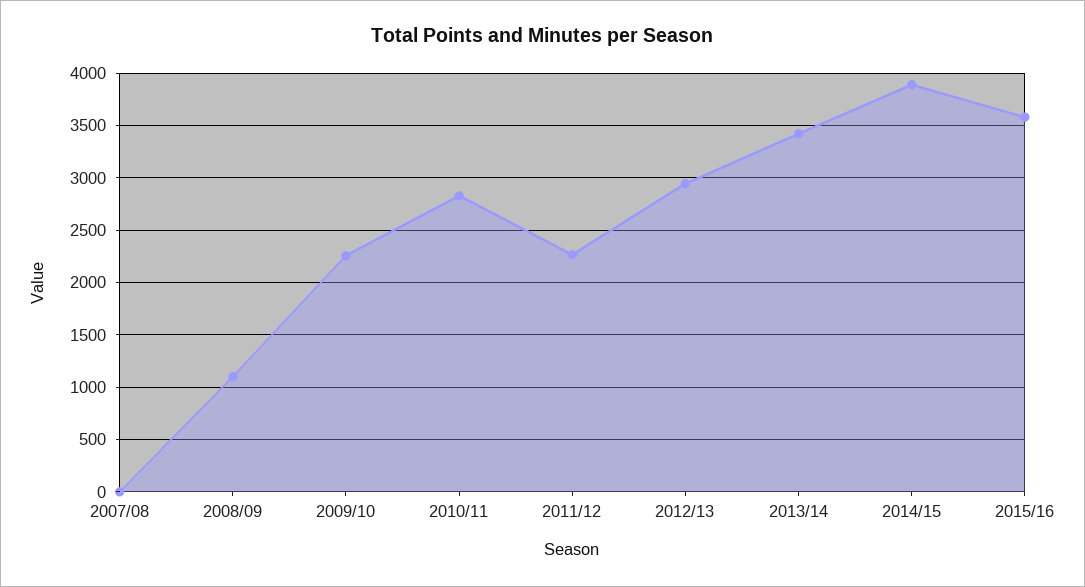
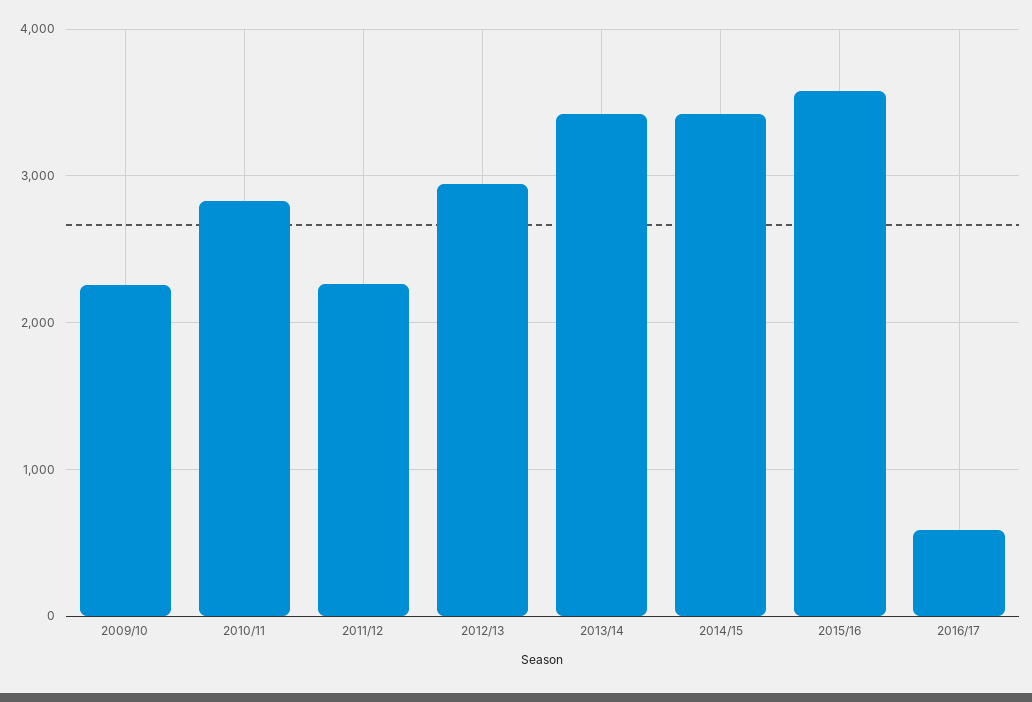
2007/08: 0 -> none
2008/09: 1100 -> none
2014/15: 3900 -> 3400
2016/17: none -> 600

